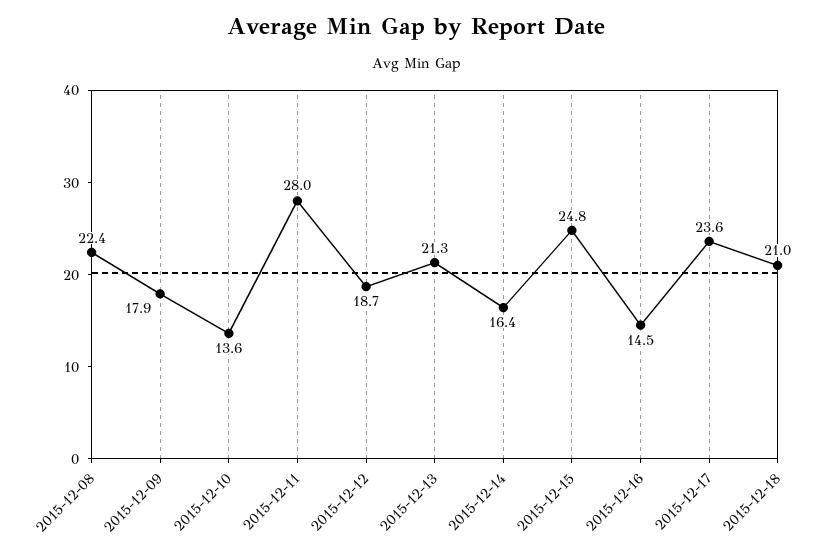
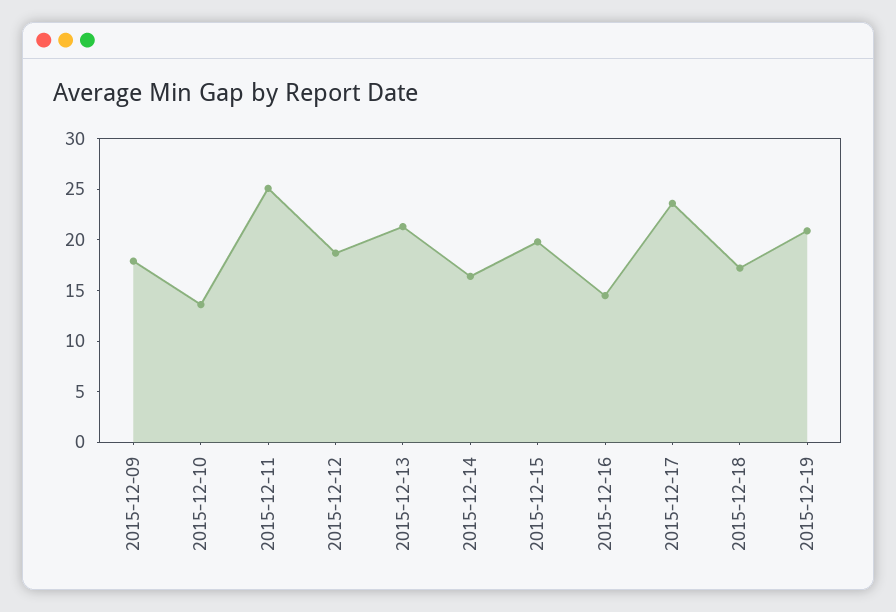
2015-12-08: 22.4 -> none
2015-12-11: 28 -> 25
2015-12-15: 24.8 -> 20
2015-12-18: 21 -> 17
2015-12-19: none -> 21

